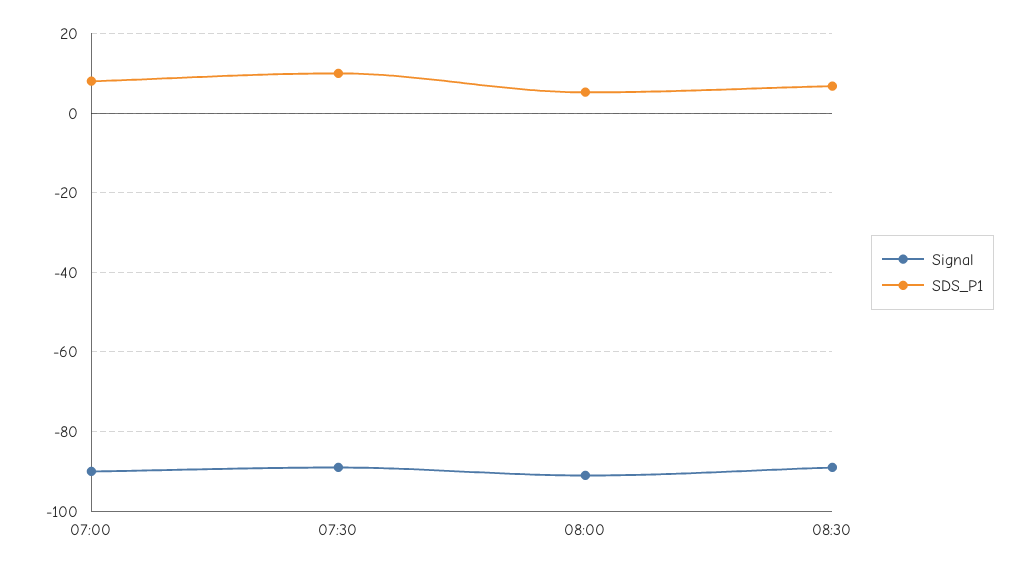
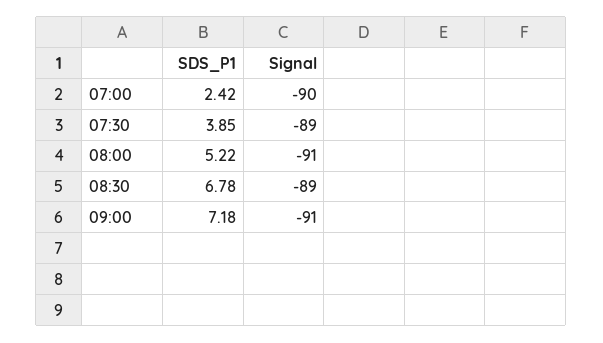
SDS_P1, 07:00: 8 -> 2.42
SDS_P1, 07:30: 10 -> 3.85
SDS_P1, 09:00: none -> 7.18
Signal, 09:00: none -> -91

